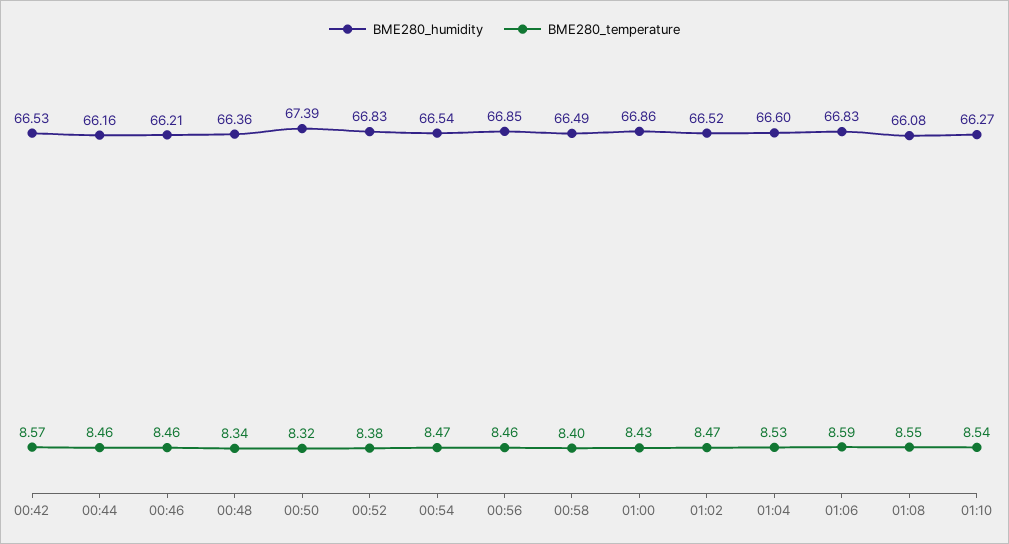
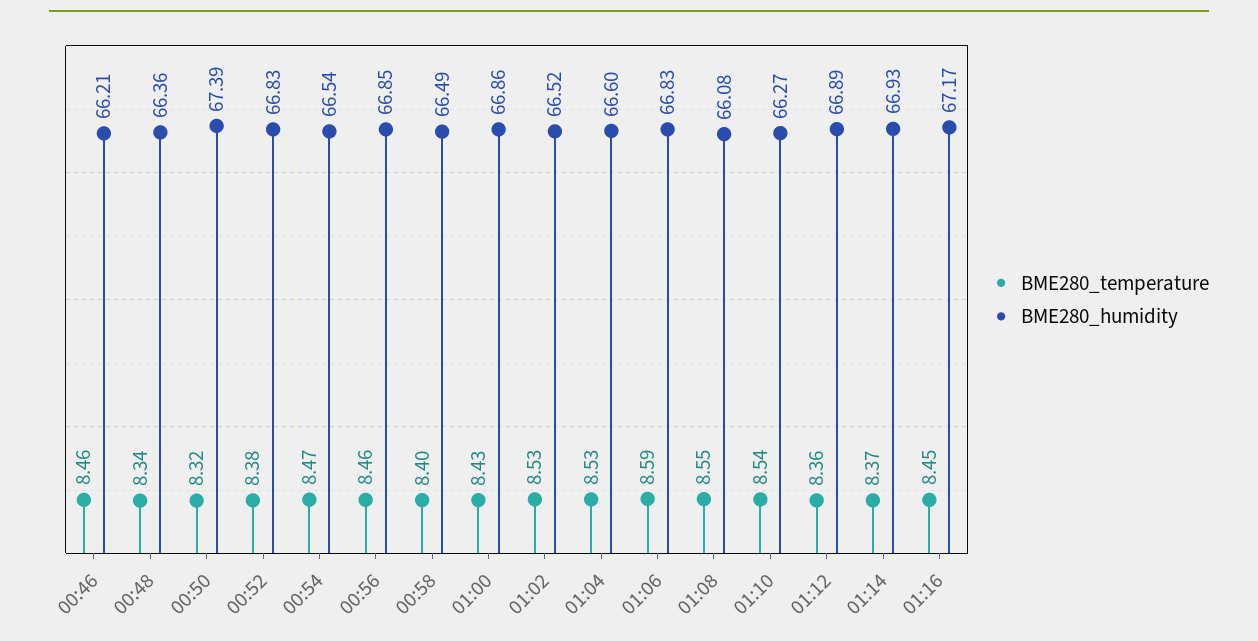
BME280_humidity, 00:42: 66.53 -> none
BME280_temperature, 00:42: 8.57 -> none
BME280_humidity, 00:44: 66.16 -> none
BME280_temperature, 00:44: 8.46 -> none
BME280_temperature, 01:02: 8.47 -> 8.53
BME280_temperature, 01:12: none -> 8.36
BME280_humidity, 01:12: none -> 66.89
BME280_temperature, 01:14: none -> 8.37
BME280_humidity, 01:14: none -> 66.93
BME280_temperature, 01:16: none -> 8.45
BME280_humidity, 01:16: none -> 67.17

